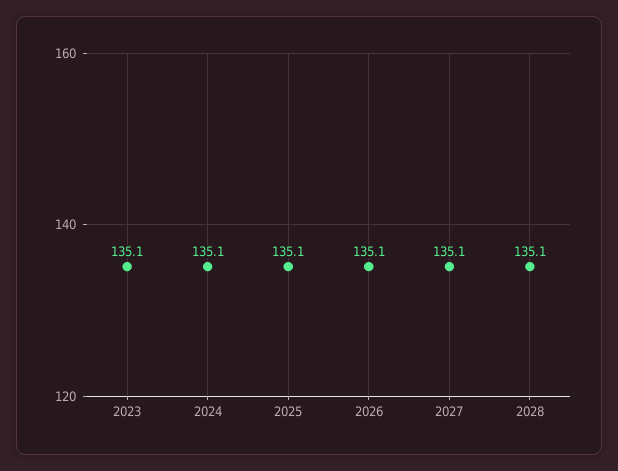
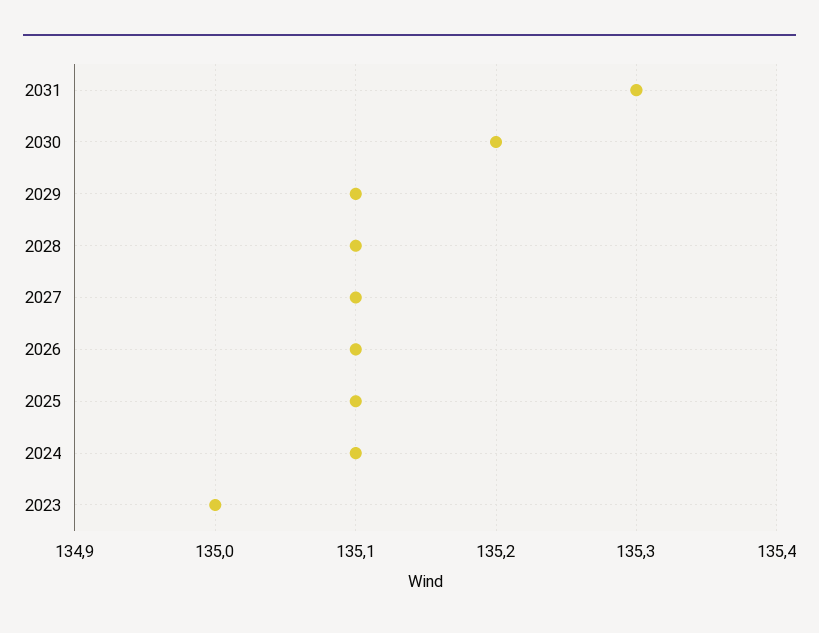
2023: 135.1 -> 135
2031: none -> 135.3
2030: none -> 135.2
2029: none -> 135.1

